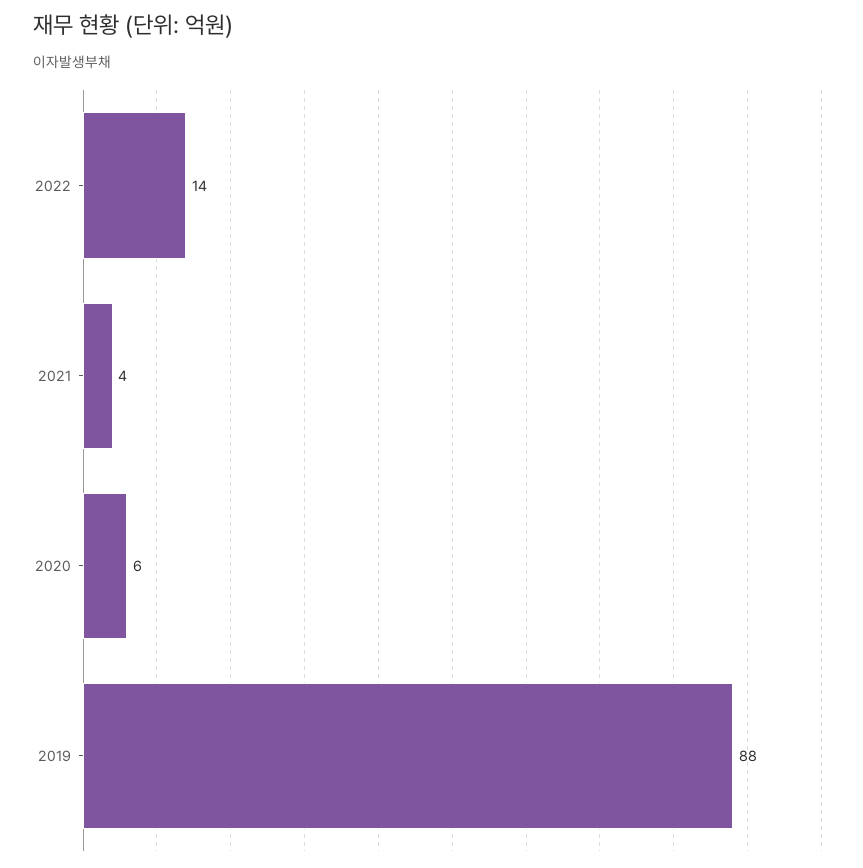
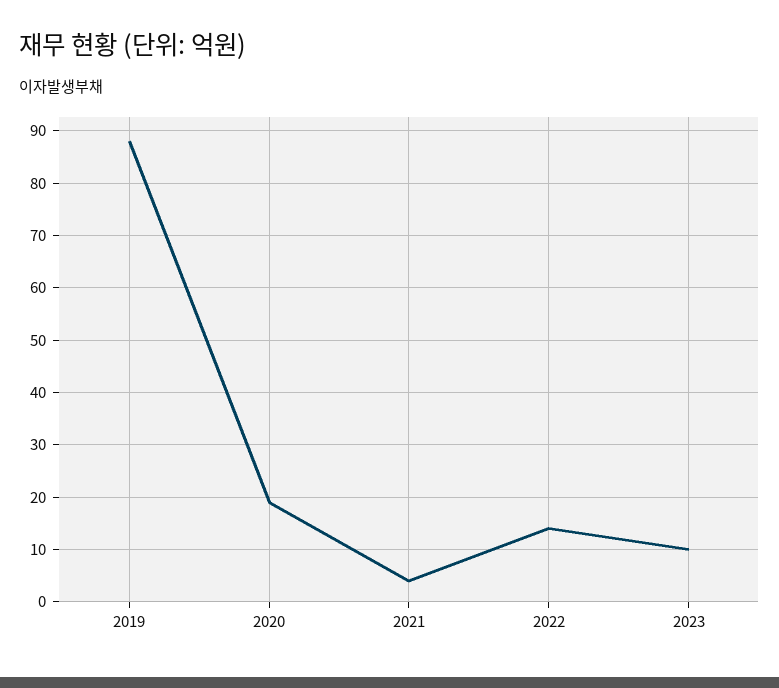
2020: 6 -> 20
2023: none -> 10

